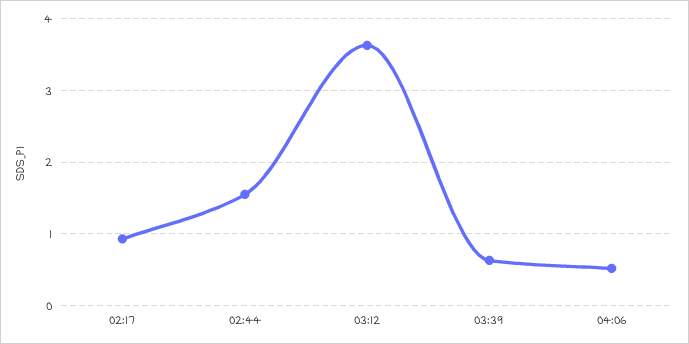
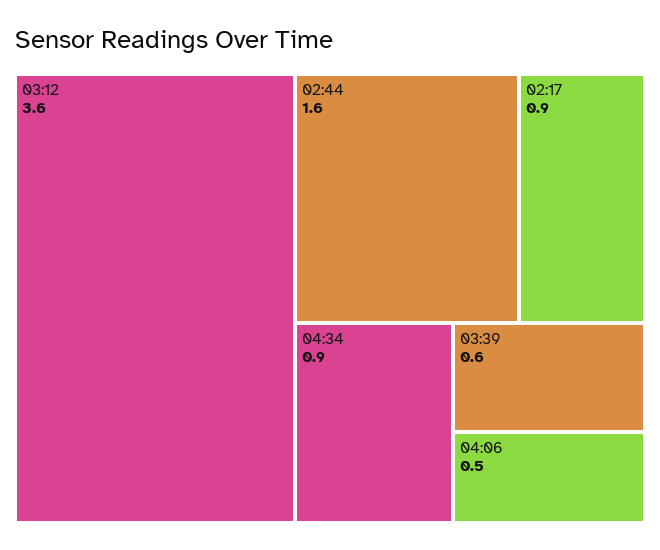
04:34: none -> 0.9

